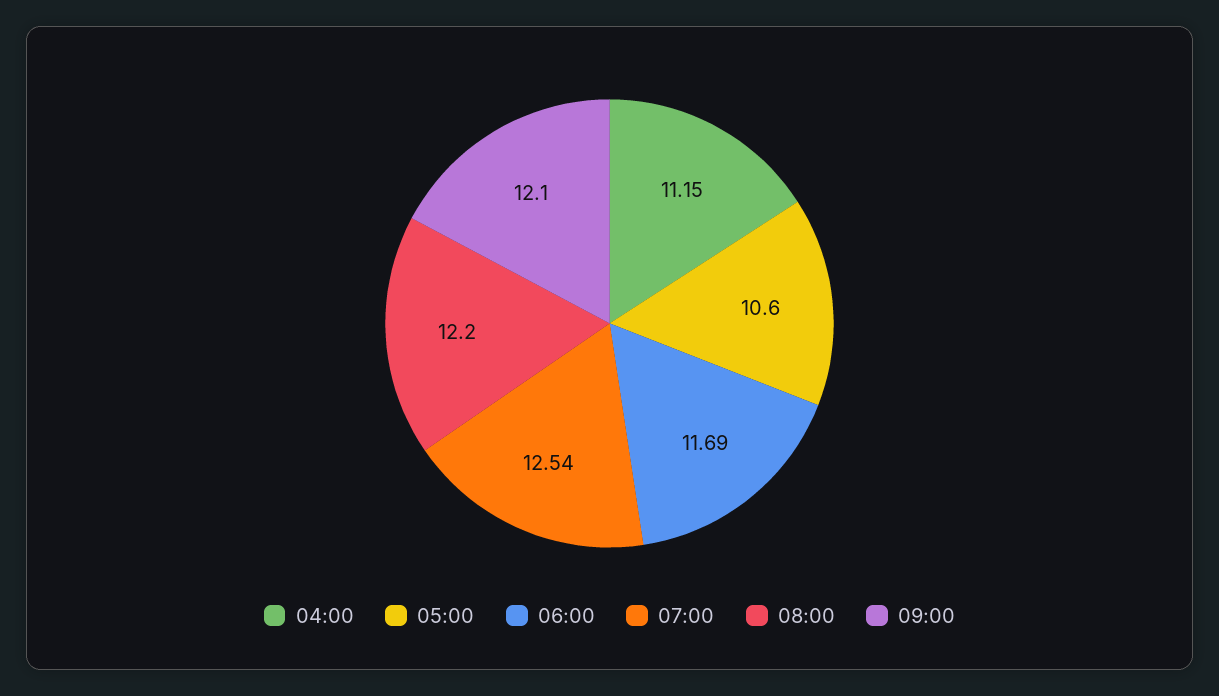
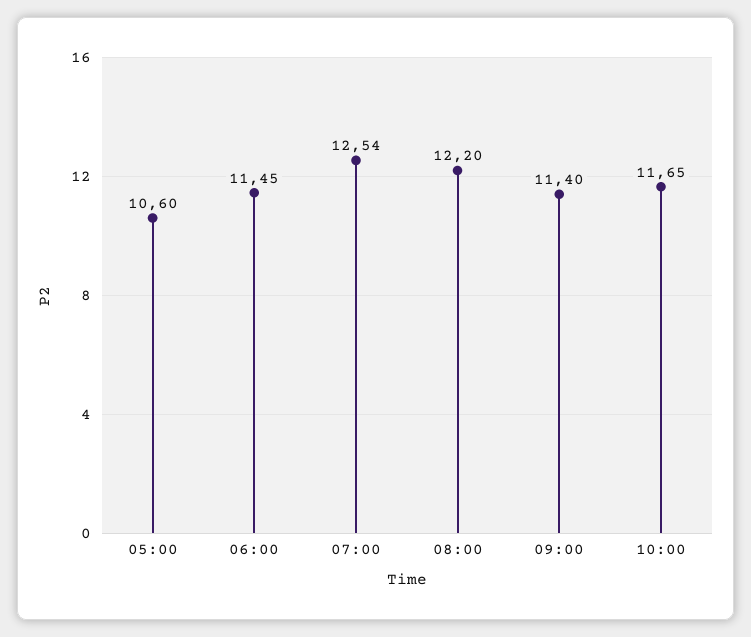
04:00: 11.15 -> none
06:00: 11.69 -> 11.45
09:00: 12.1 -> 11.4
10:00: none -> 11.65

